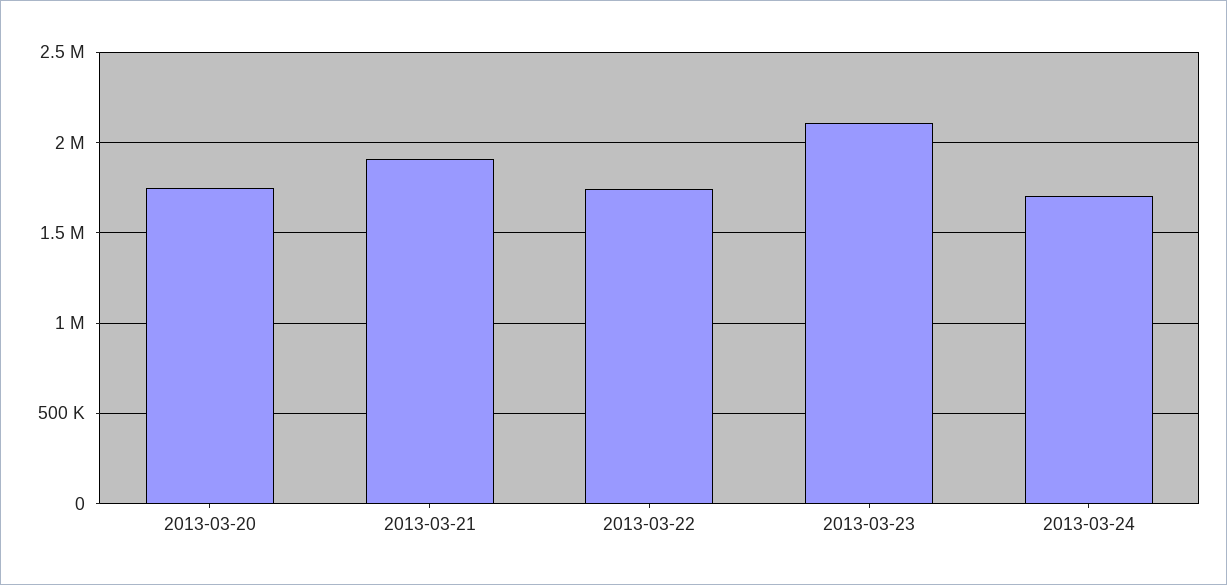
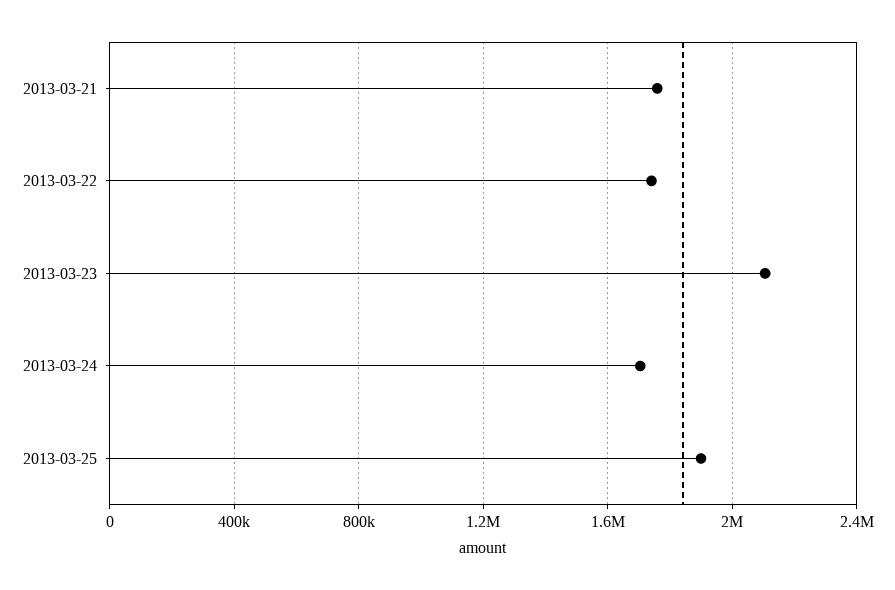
2013-03-20: 1750000 -> none
2013-03-21: 1900000 -> 1750000
2013-03-25: none -> 1900000

